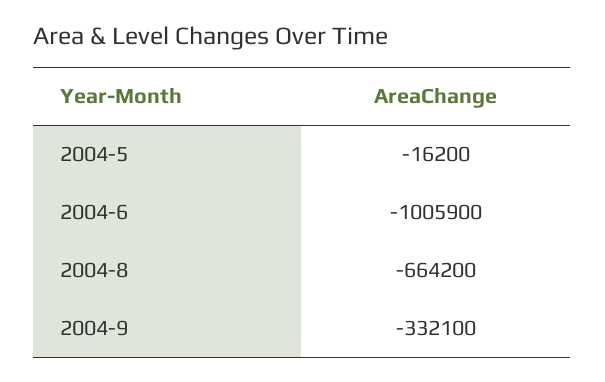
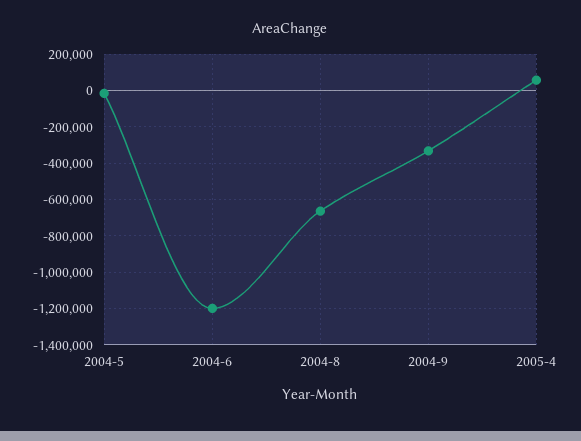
2004-6: -1005900 -> -1200000
2005-4: none -> 50000

